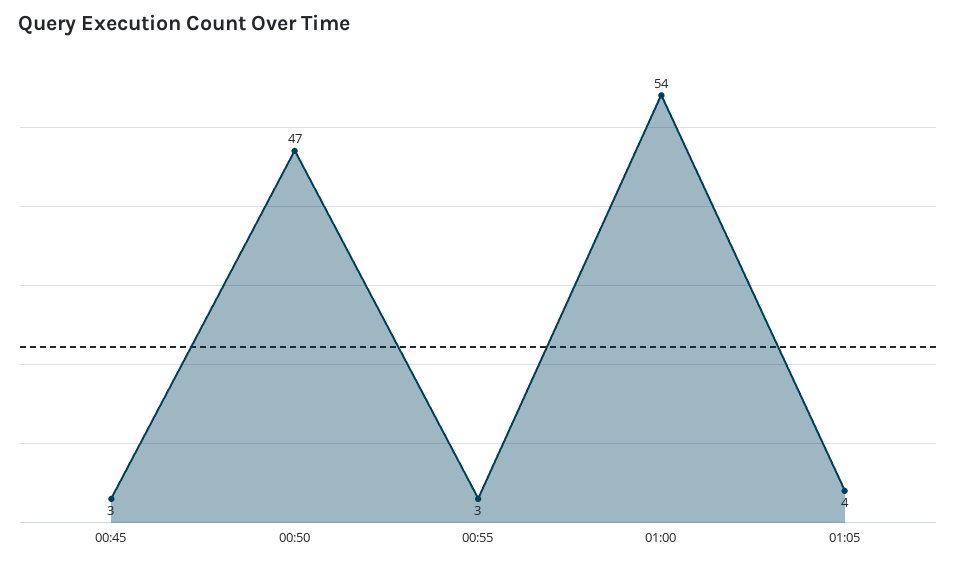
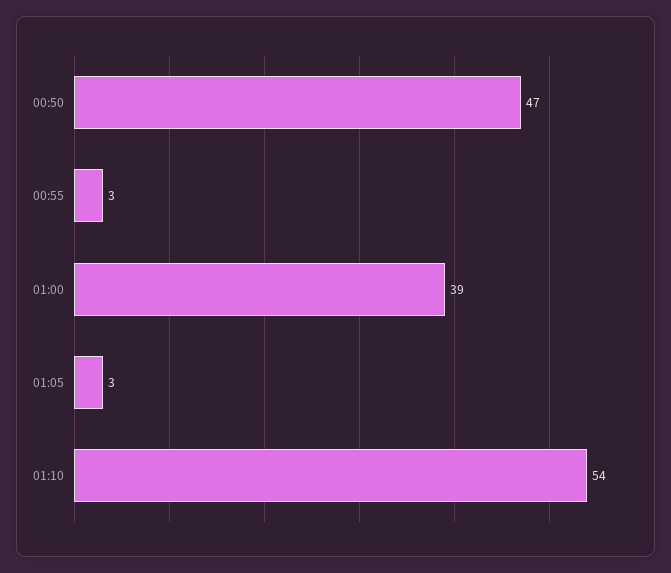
00:45: 3 -> none
01:00: 54 -> 39
01:05: 4 -> 3
01:10: none -> 54

